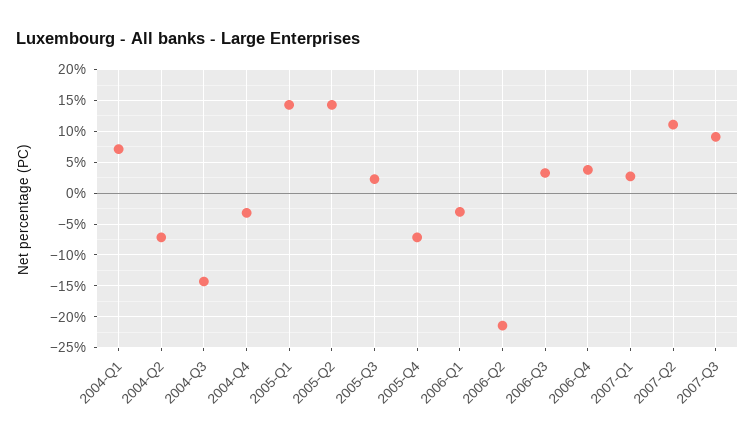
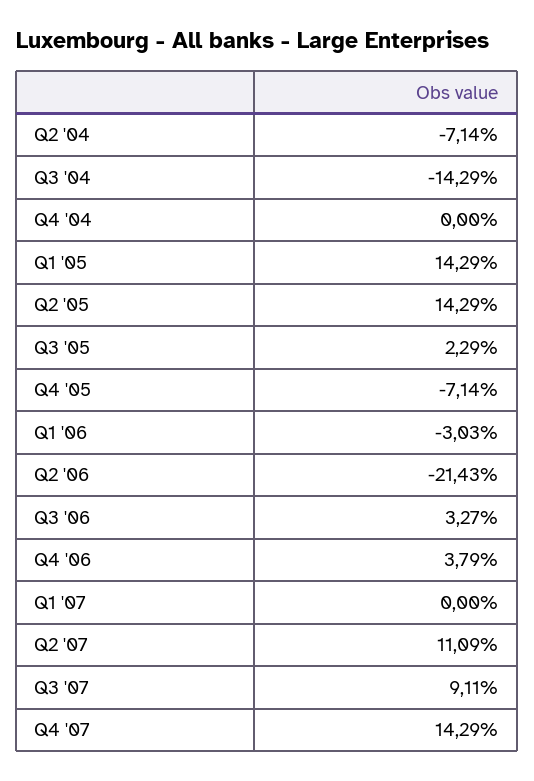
2004-Q1: 7 -> none
2004-Q4: -3 -> 0
2007-Q1: 3 -> 0
Q4 '07: none -> 14.29

